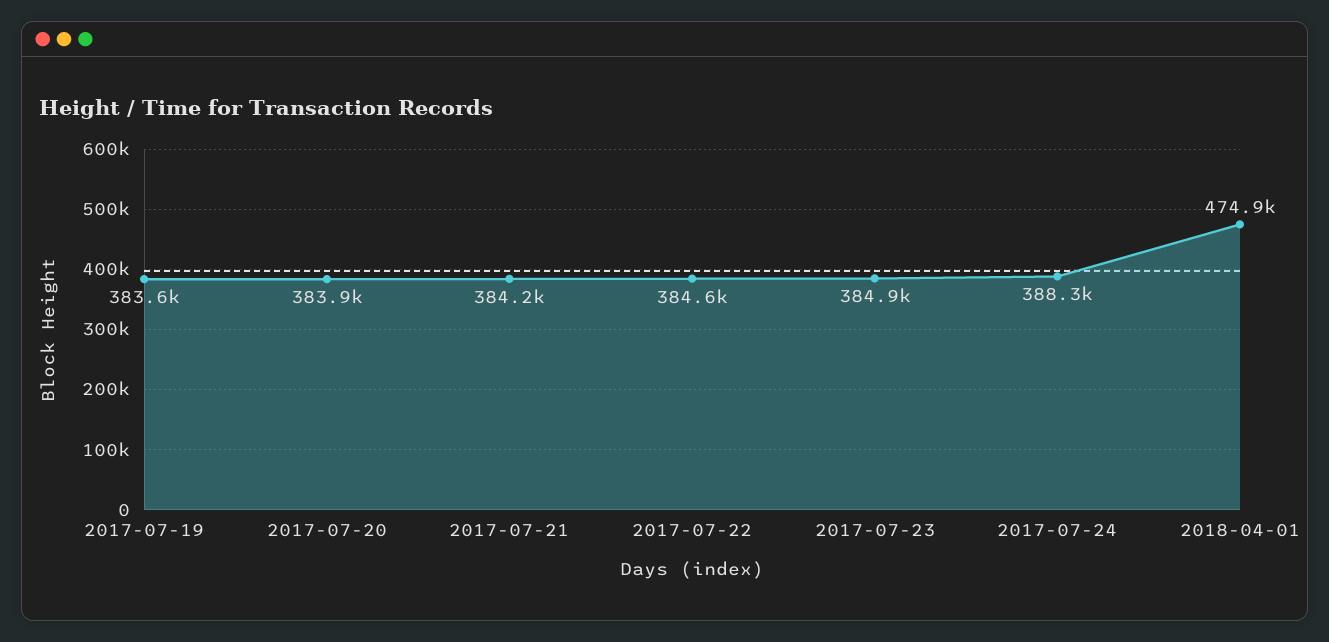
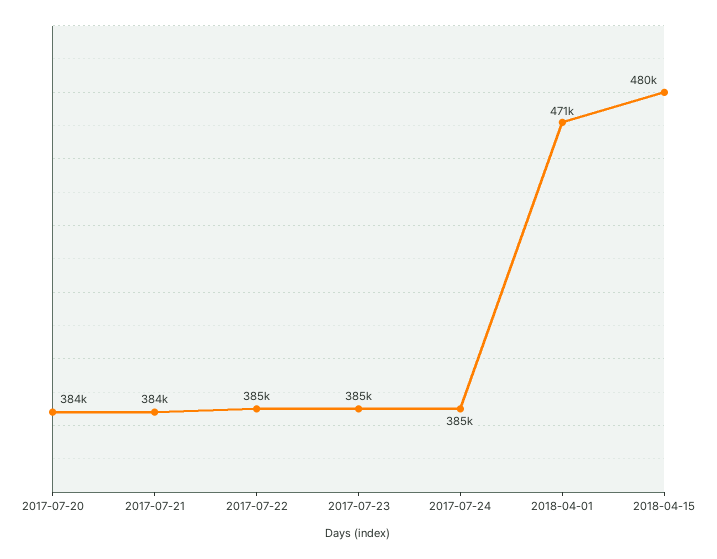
2017-07-19: 383600 -> none
2017-07-24: 388300 -> 385000
2018-04-01: 474900 -> 471000
2018-04-15: none -> 480000

